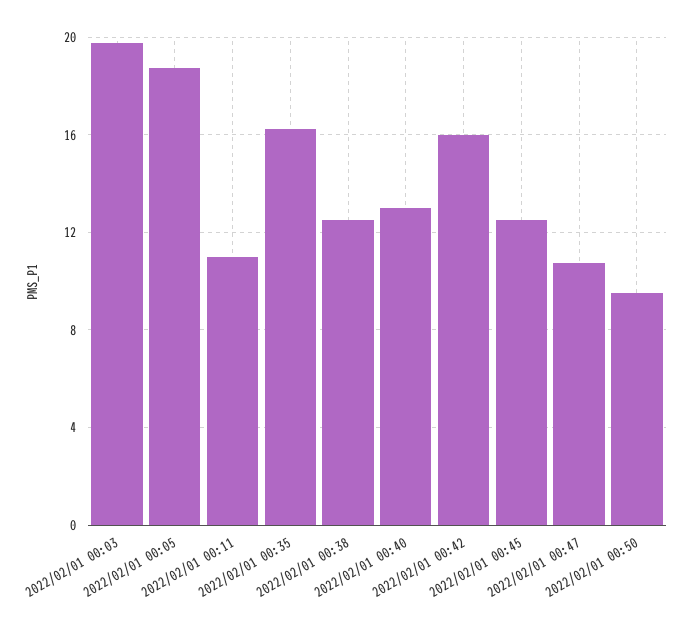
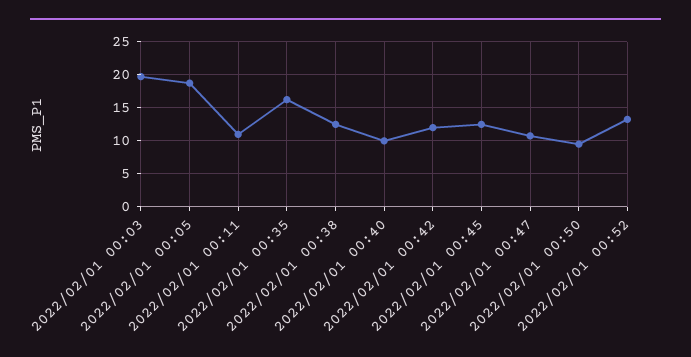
2022/02/01 00:40: 13 -> 10
2022/02/01 00:42: 16 -> 12
2022/02/01 00:52: none -> 13

